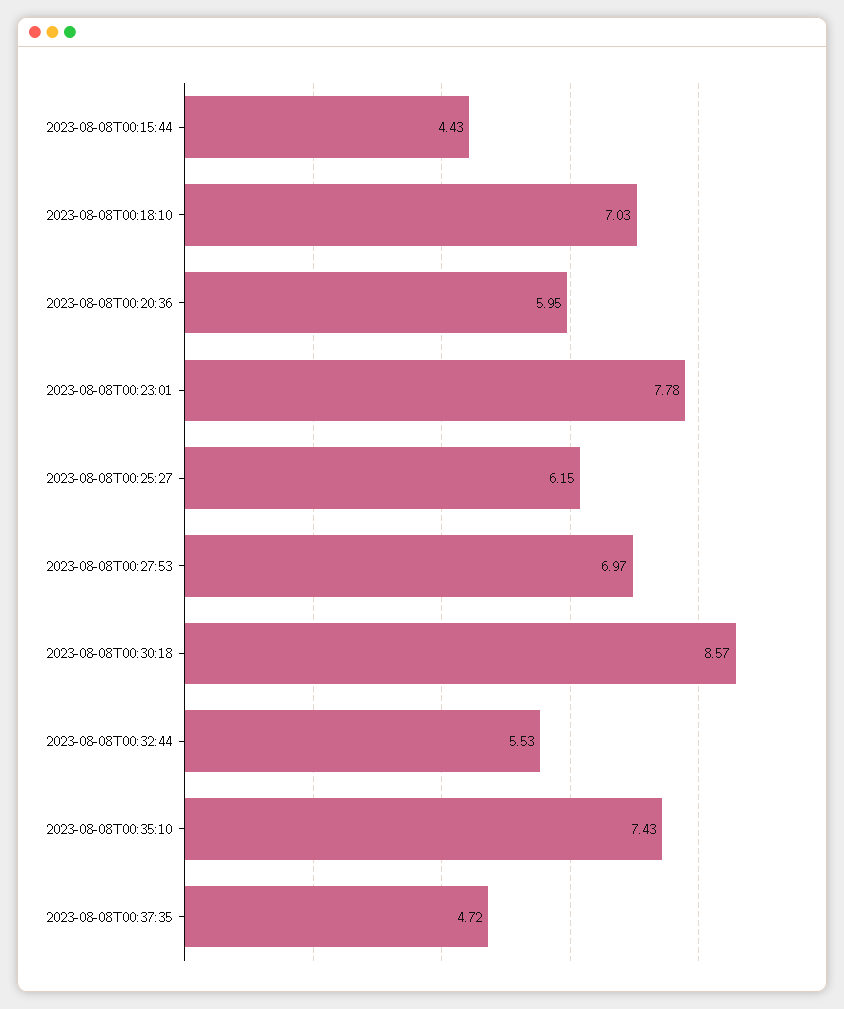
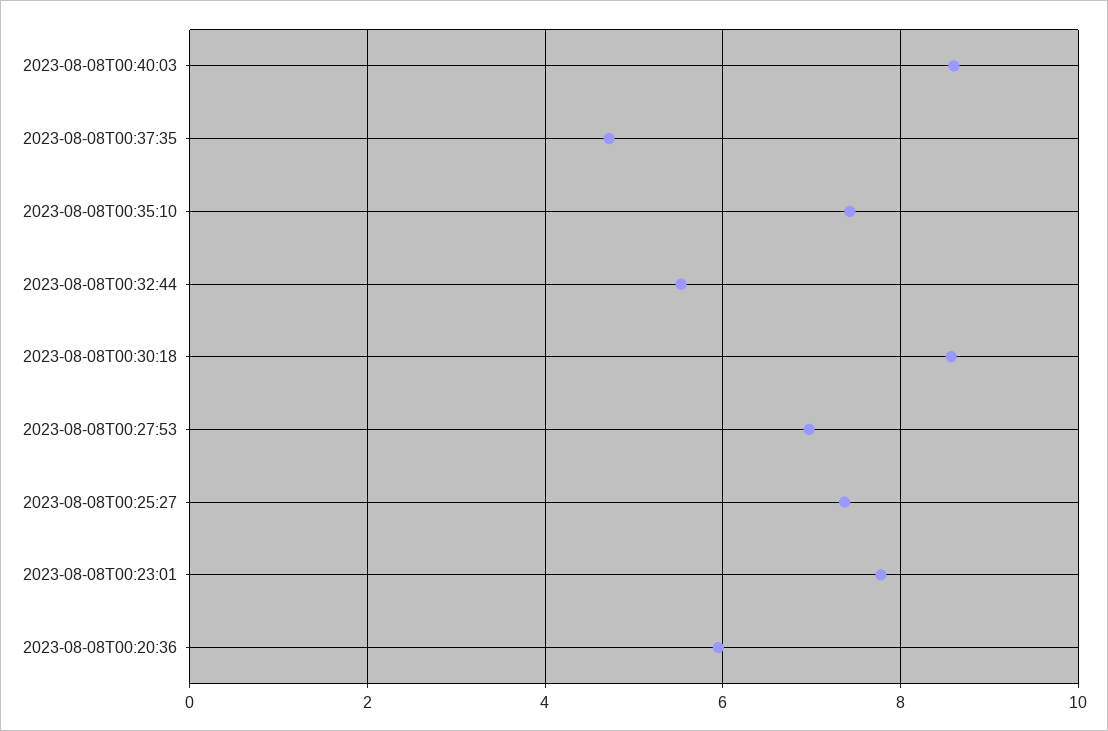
2023-08-08T00:15:44: 4.43 -> none
2023-08-08T00:18:10: 7.03 -> none
2023-08-08T00:25:27: 6.15 -> 7.4
2023-08-08T00:40:03: none -> 8.6

